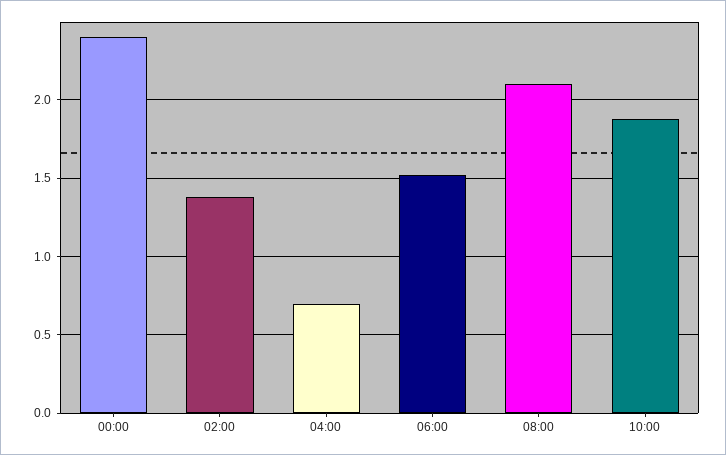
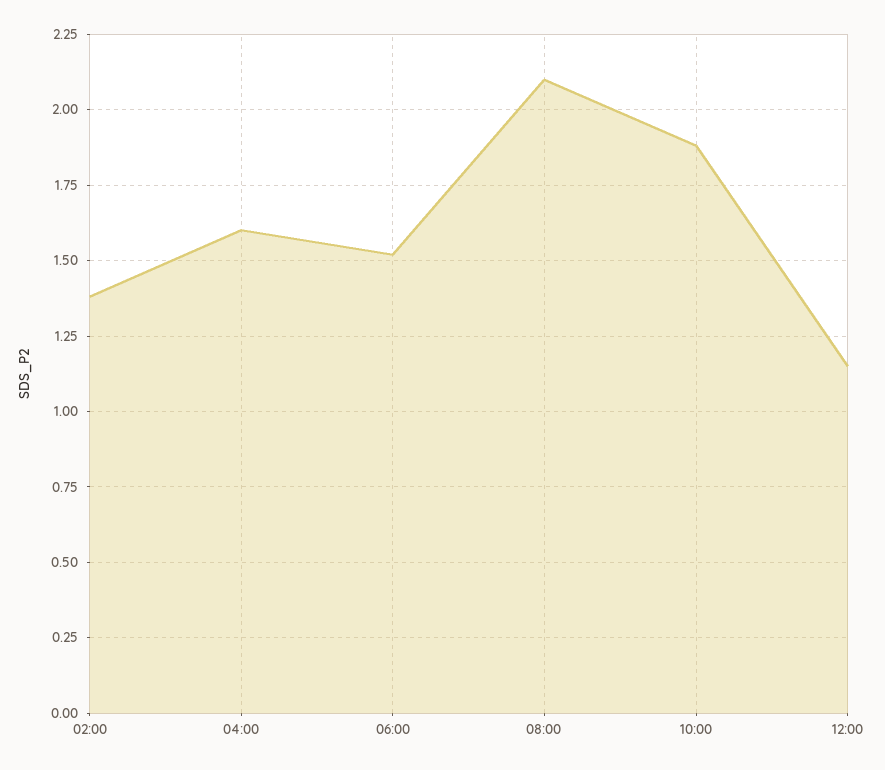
00:00: 2.4 -> none
04:00: 0.7 -> 1.6
12:00: none -> 1.15

